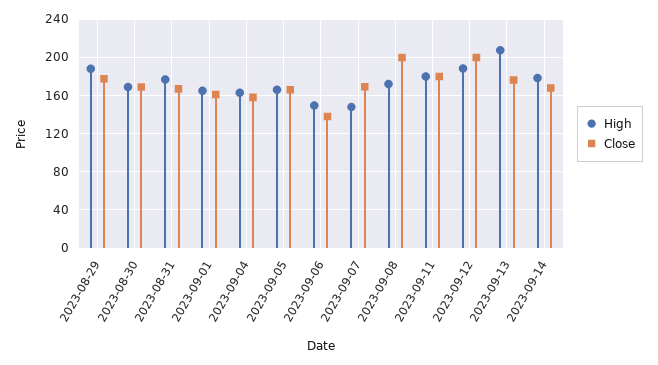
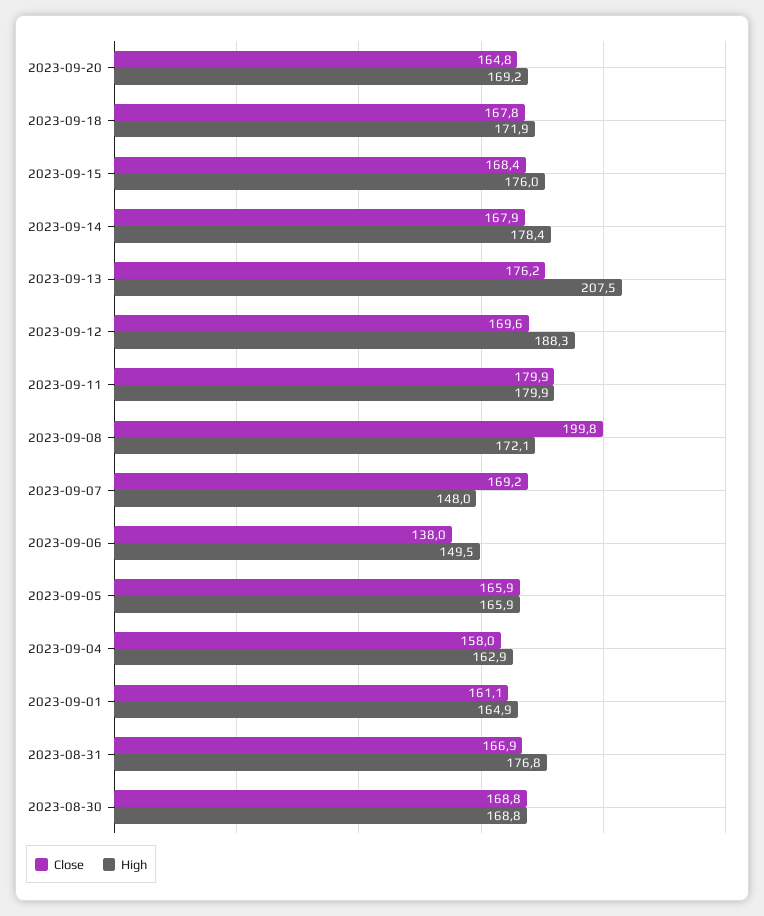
High, 2023-08-29: 190 -> none
Close, 2023-08-29: 180 -> none
Close, 2023-09-12: 200 -> 169.6
Close, 2023-09-20: none -> 164.8
High, 2023-09-20: none -> 169.2
Close, 2023-09-18: none -> 167.8
High, 2023-09-18: none -> 171.9
Close, 2023-09-15: none -> 168.4
High, 2023-09-15: none -> 176

